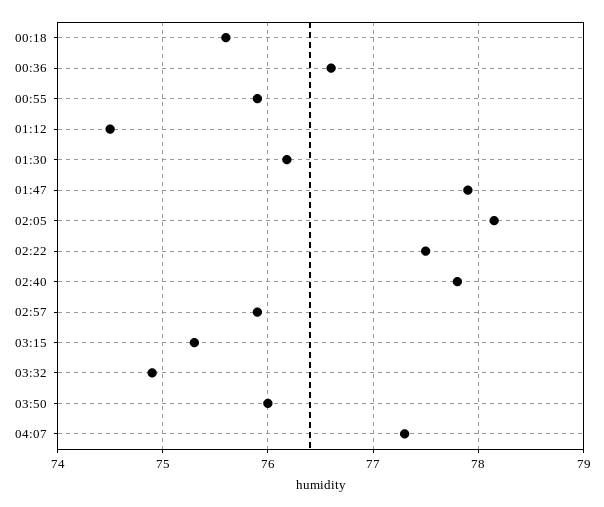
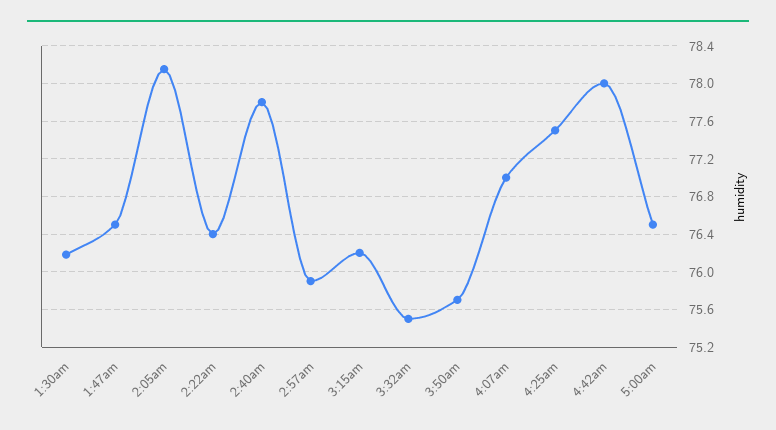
00:18: 75.6 -> none
00:36: 76.6 -> none
00:55: 75.9 -> none
01:12: 74.5 -> none
01:47: 77.9 -> 76.5
02:22: 77.5 -> 76.4
03:15: 75.3 -> 76.2
03:32: 74.9 -> 75.5
03:50: 76 -> 75.7
04:07: 77.3 -> 77
4:25am: none -> 77.5
4:42am: none -> 78
5:00am: none -> 76.5

